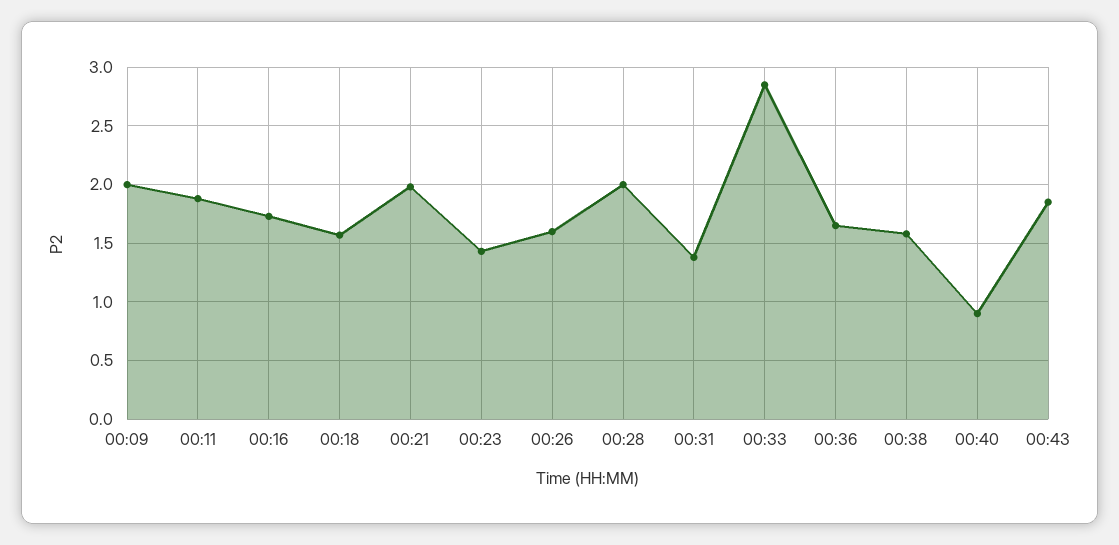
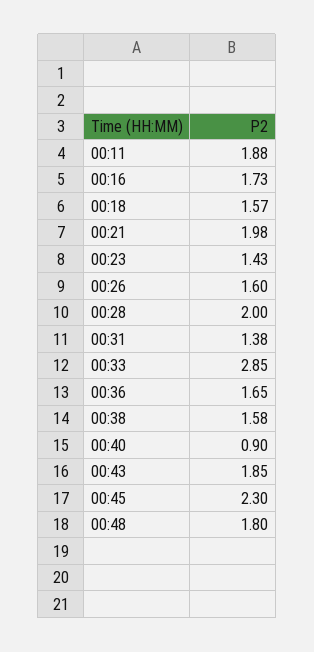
00:09: 2 -> none
00:45: none -> 2.3
00:48: none -> 1.8

